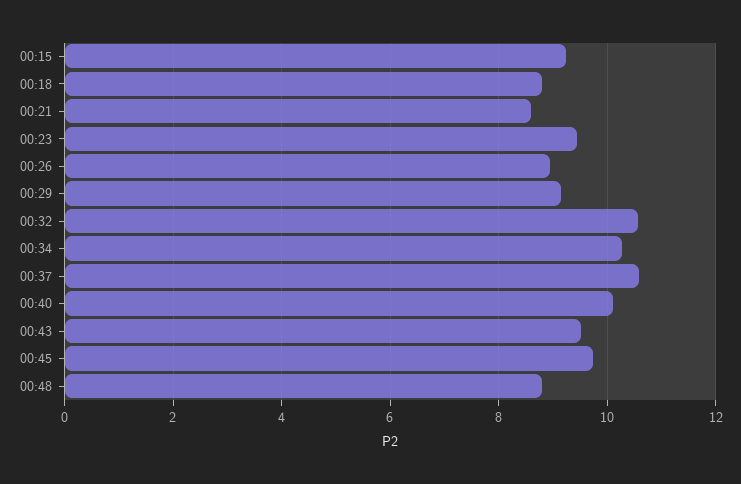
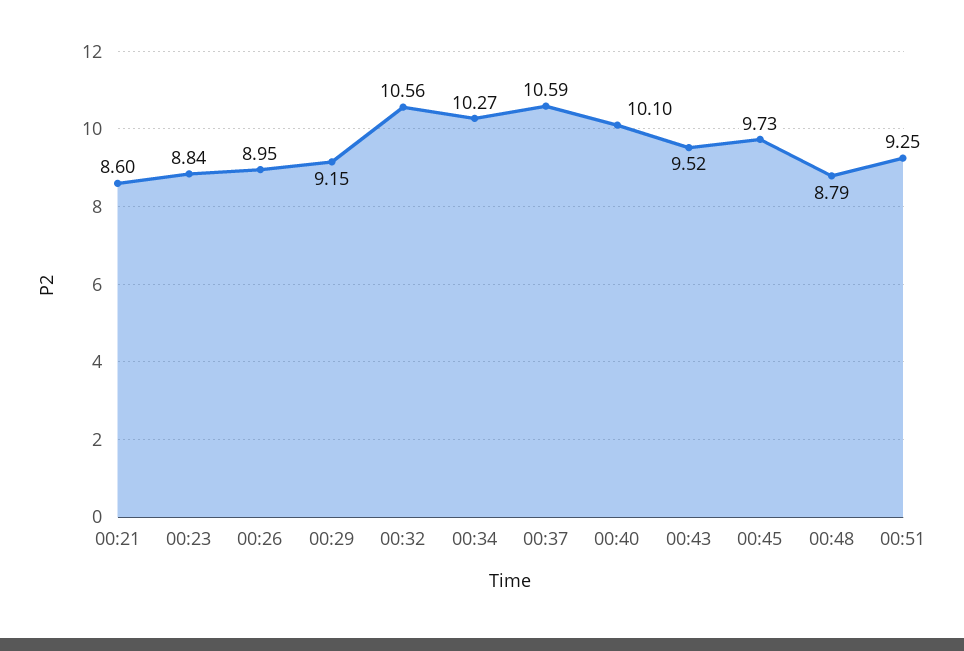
00:15: 9.2 -> none
00:18: 8.8 -> none
00:23: 9.4 -> 8.84
00:51: none -> 9.25

